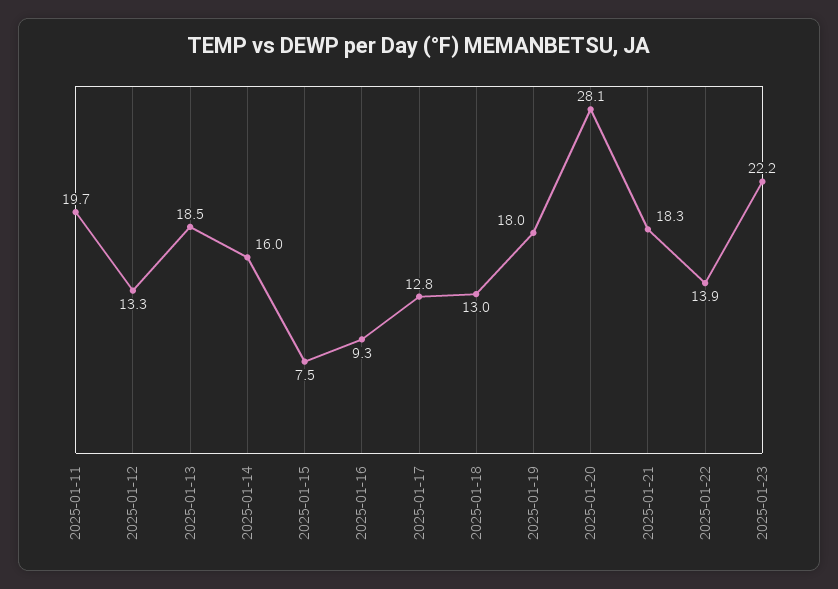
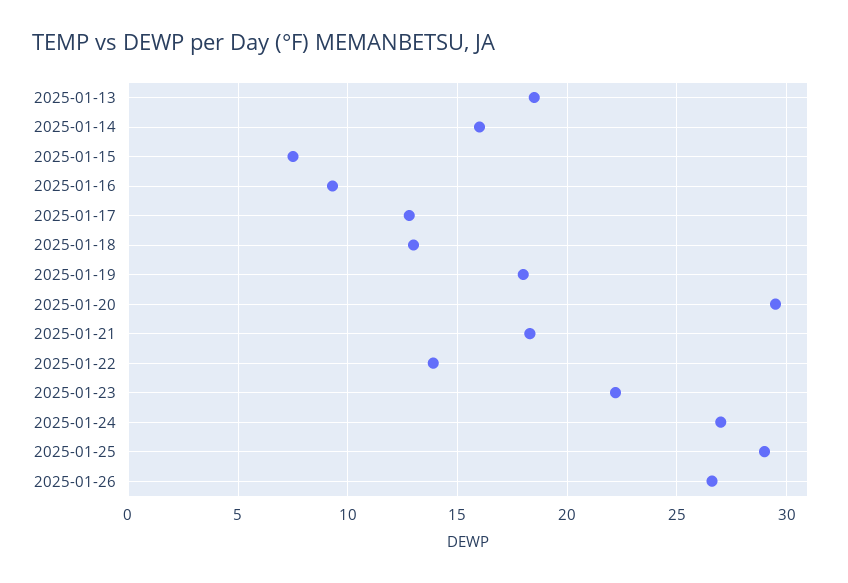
2025-01-11: 19.7 -> none
2025-01-12: 13.3 -> none
2025-01-20: 28.1 -> 29.5
2025-01-24: none -> 27
2025-01-25: none -> 29
2025-01-26: none -> 26.5

